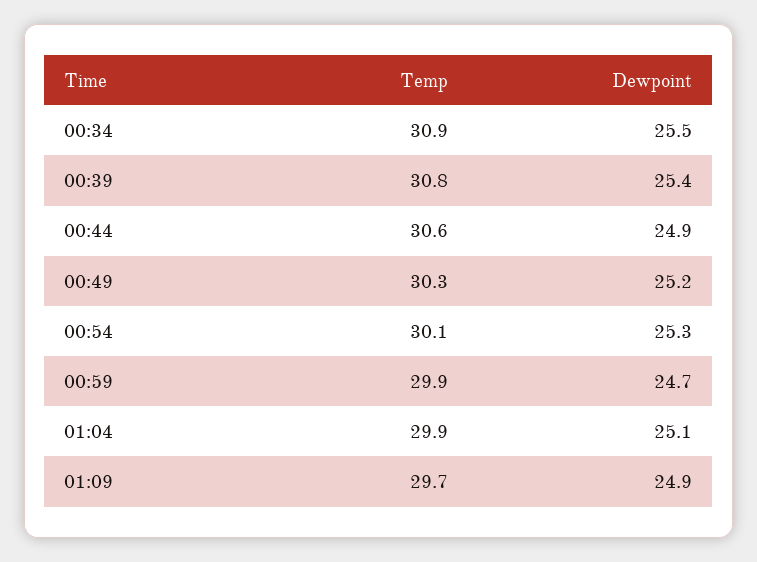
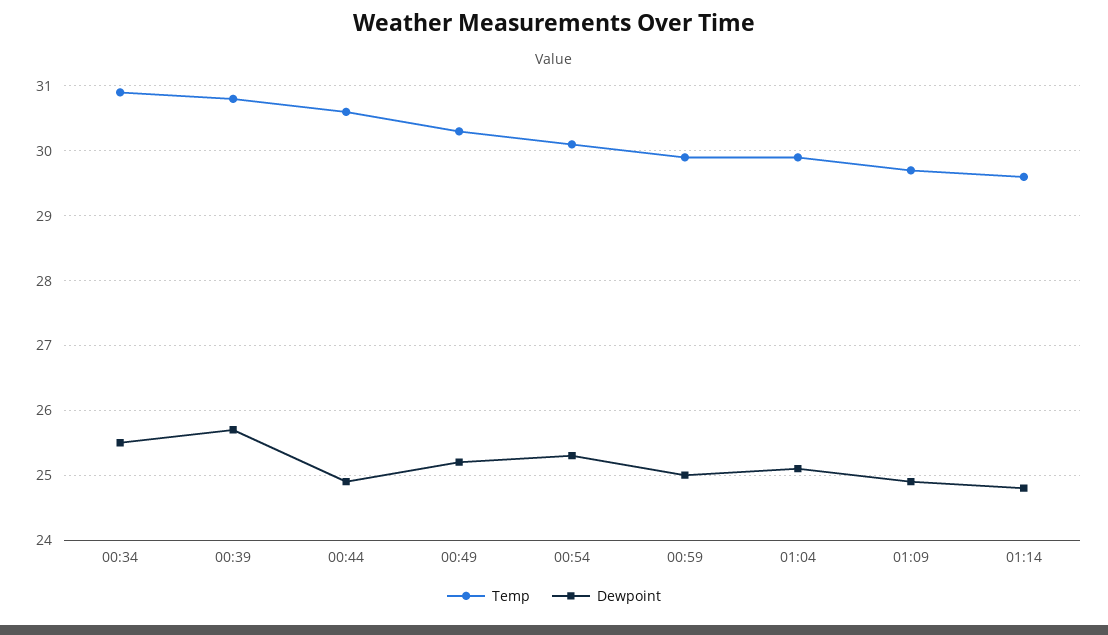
Dewpoint, 00:39: 25.4 -> 25.7
Dewpoint, 00:59: 24.7 -> 25
Temp, 01:14: none -> 29.6
Dewpoint, 01:14: none -> 24.8

